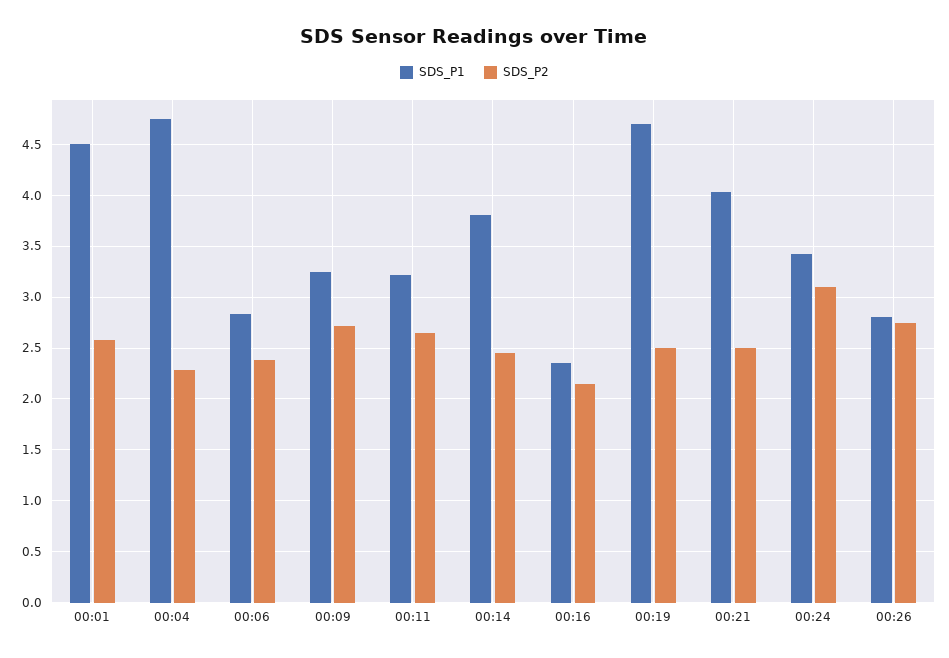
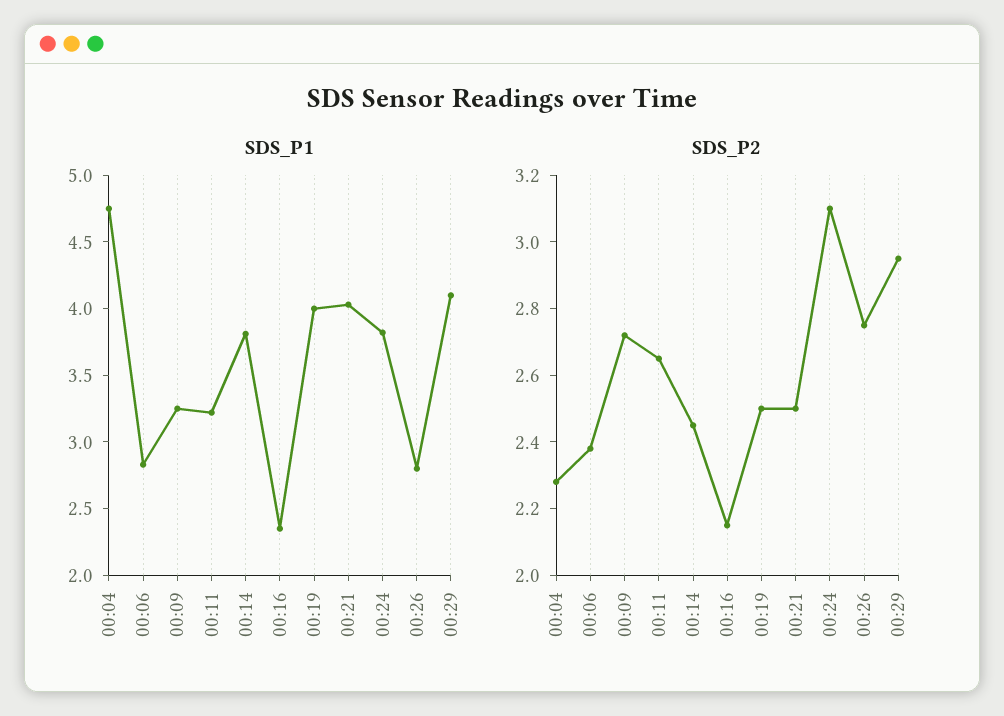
SDS_P1, 00:01: 4.5 -> none
SDS_P2, 00:01: 2.6 -> none
SDS_P1, 00:19: 4.7 -> 4
SDS_P1, 00:24: 3.4 -> 3.8
SDS_P1, 00:29: none -> 4.1
SDS_P2, 00:29: none -> 2.95

